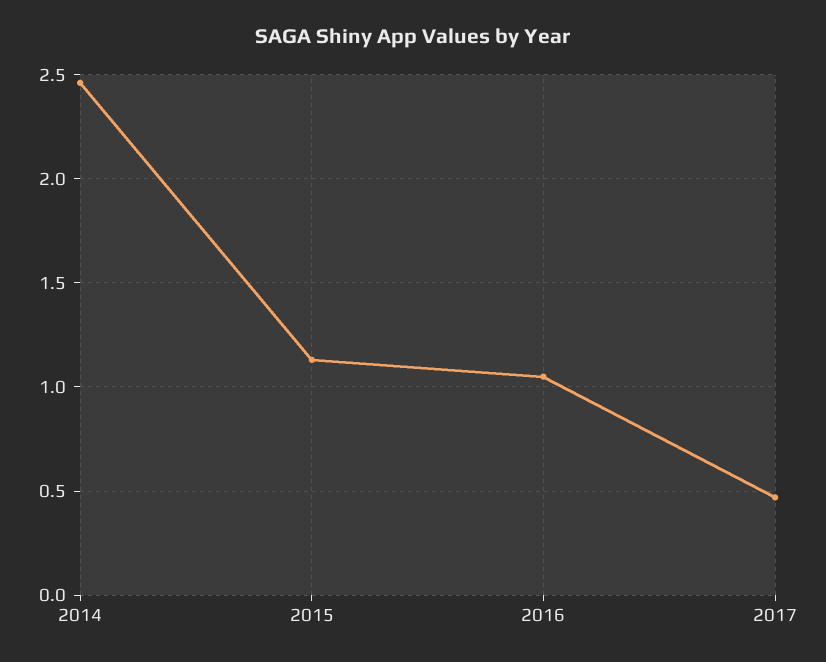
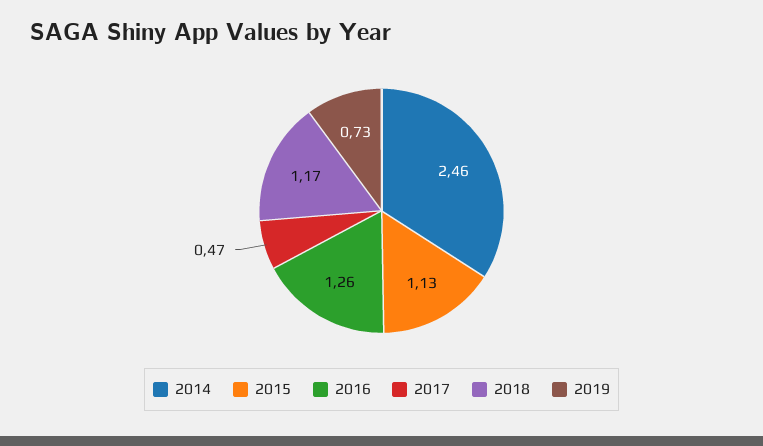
2016: 1.05 -> 1.26
2018: none -> 1.17
2019: none -> 0.73

